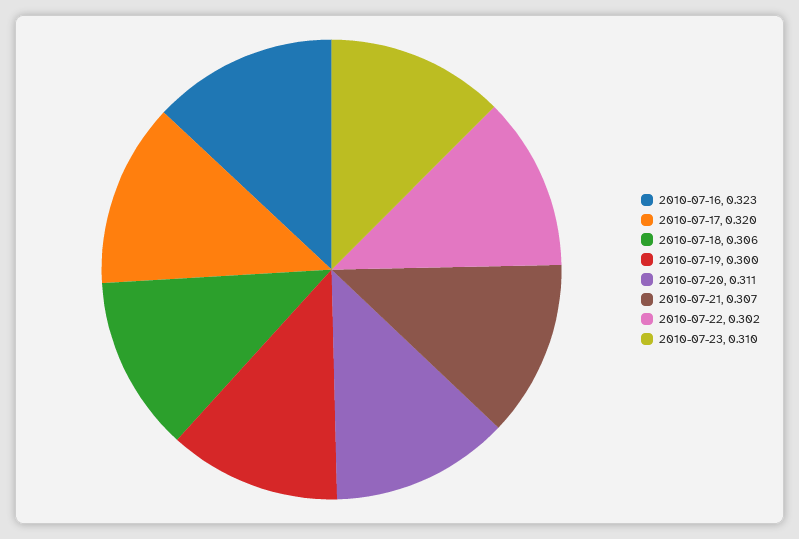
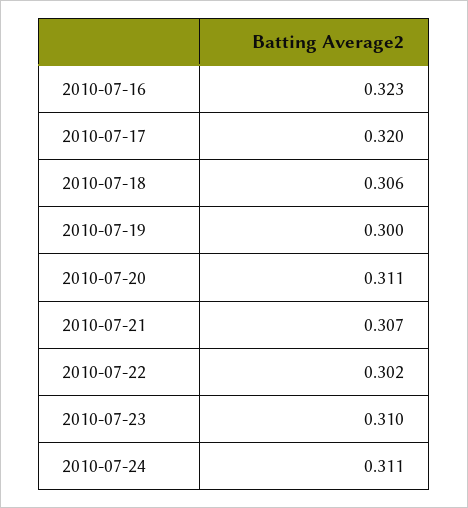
2010-07-24: none -> 0.311

